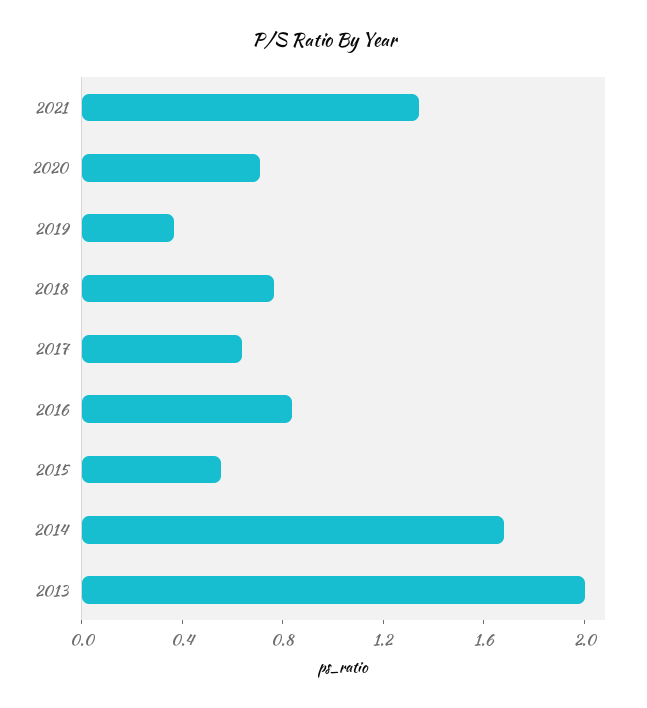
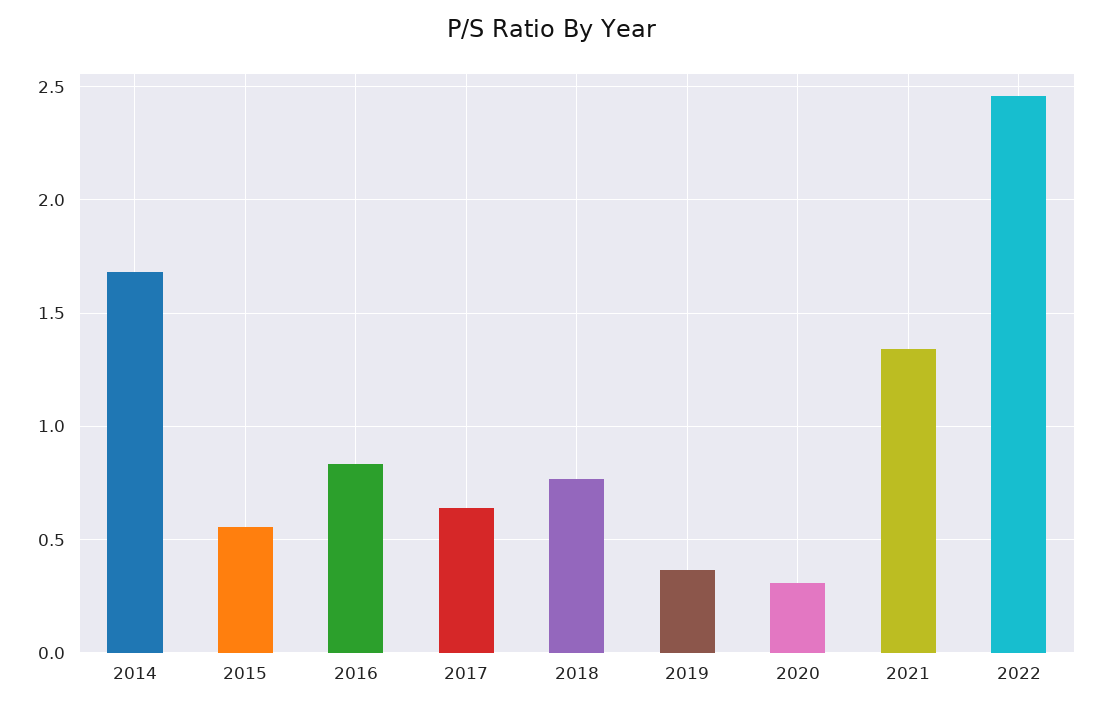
2020: 0.7 -> 0.3
2013: 2 -> none
2022: none -> 2.45

